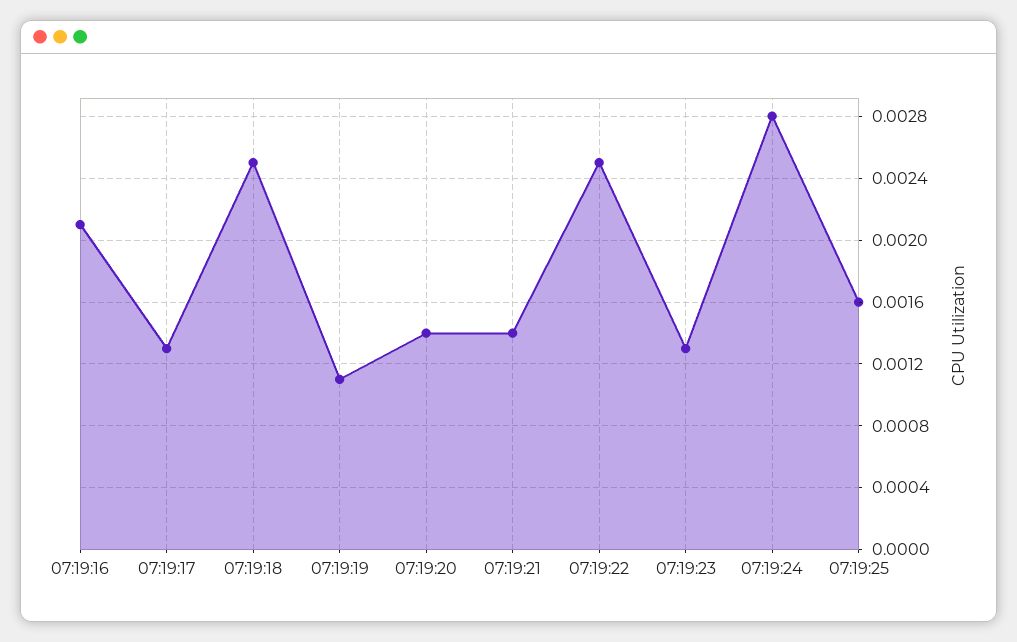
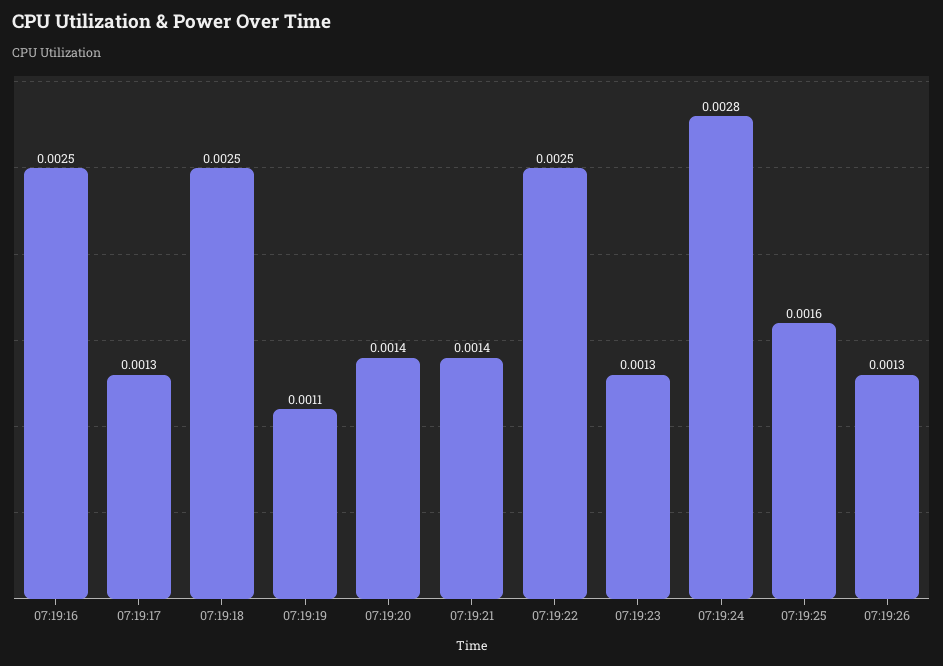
07:19:16: 0.0021 -> 0.0025
07:19:26: none -> 0.0013

